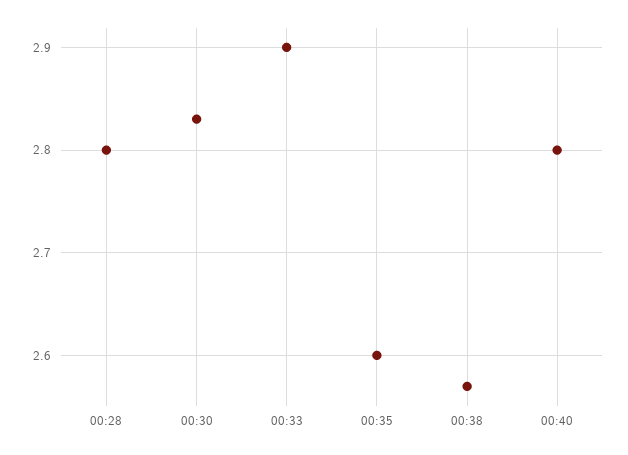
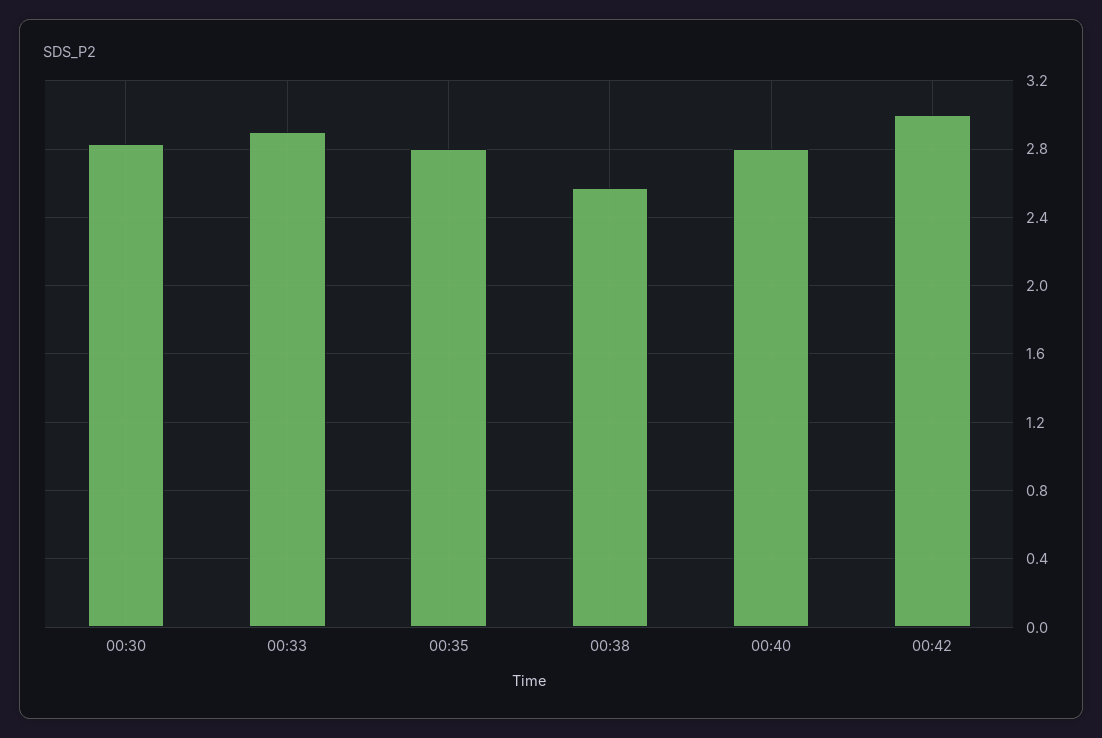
00:28: 2.8 -> none
00:35: 2.6 -> 2.8
00:42: none -> 3

